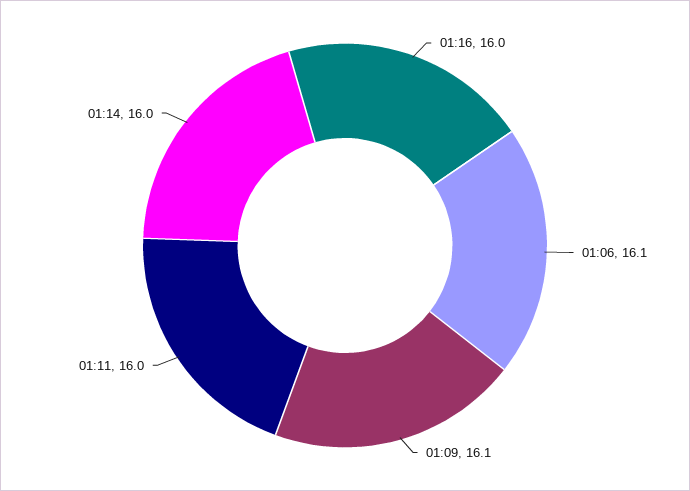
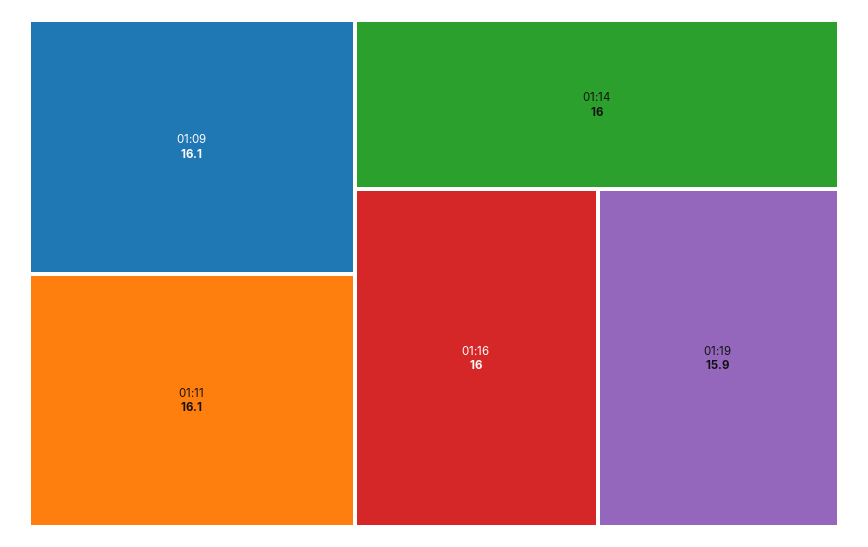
01:06: 16.1 -> none
01:11: 16 -> 16.1
01:19: none -> 15.9

